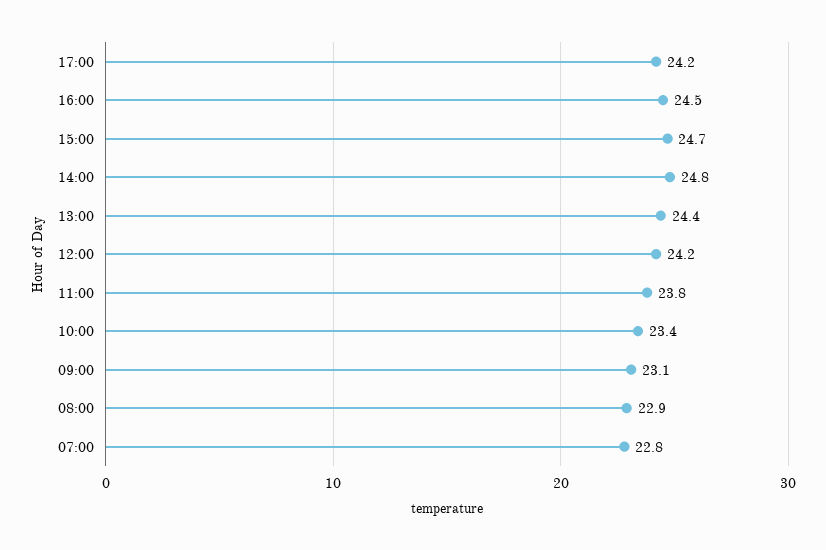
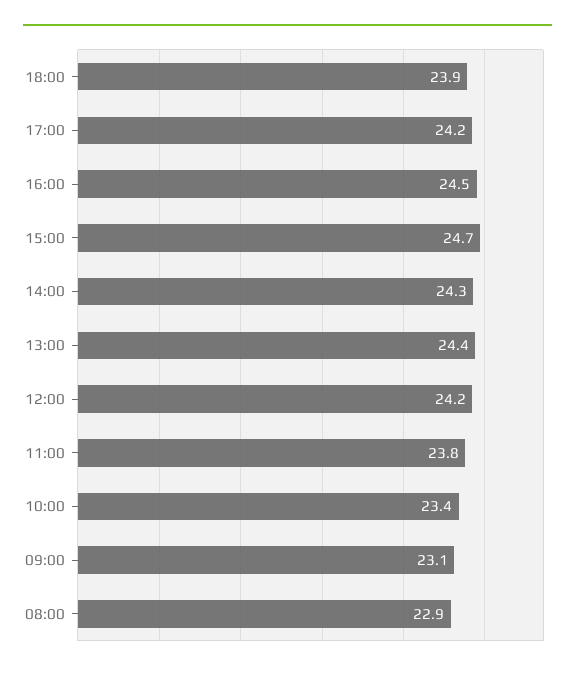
14:00: 24.8 -> 24.3
07:00: 22.8 -> none
18:00: none -> 23.9

